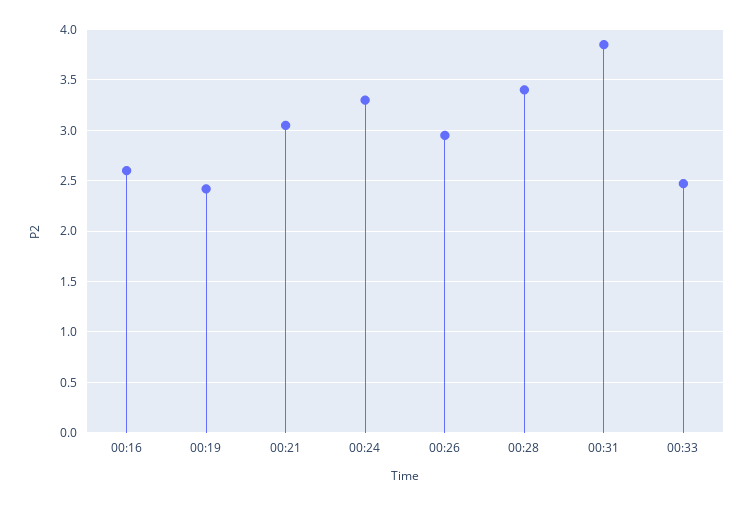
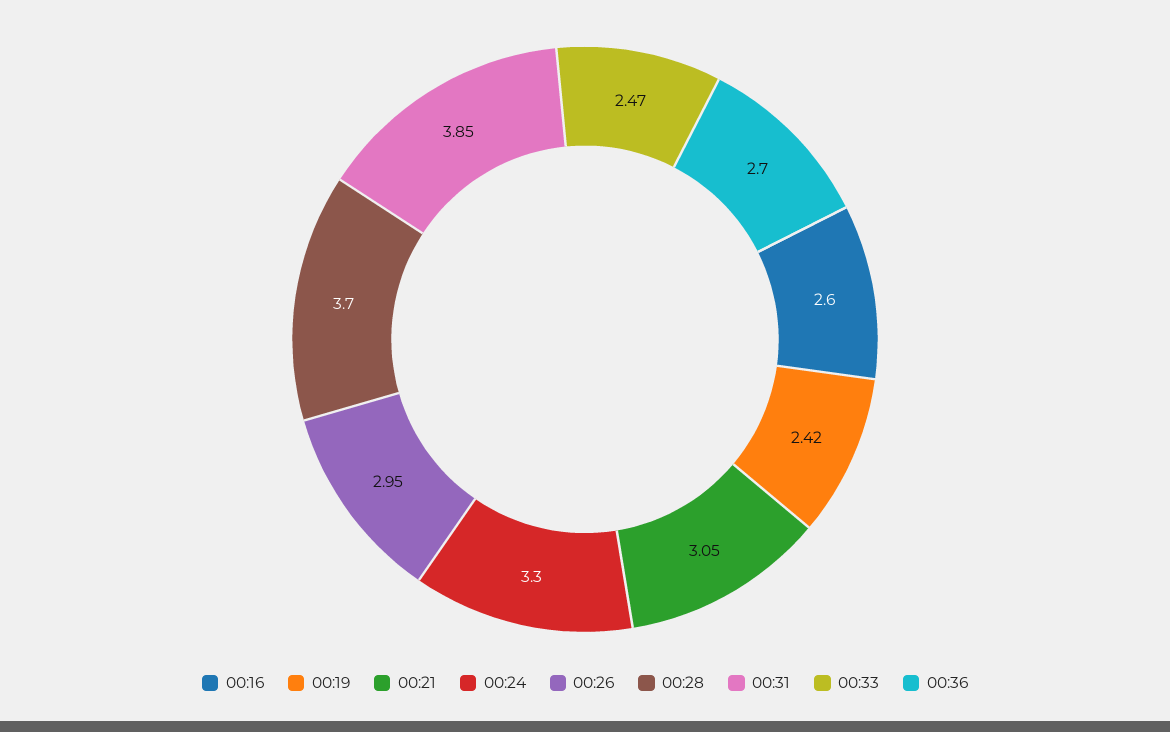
00:28: 3.4 -> 3.7
00:36: none -> 2.7

